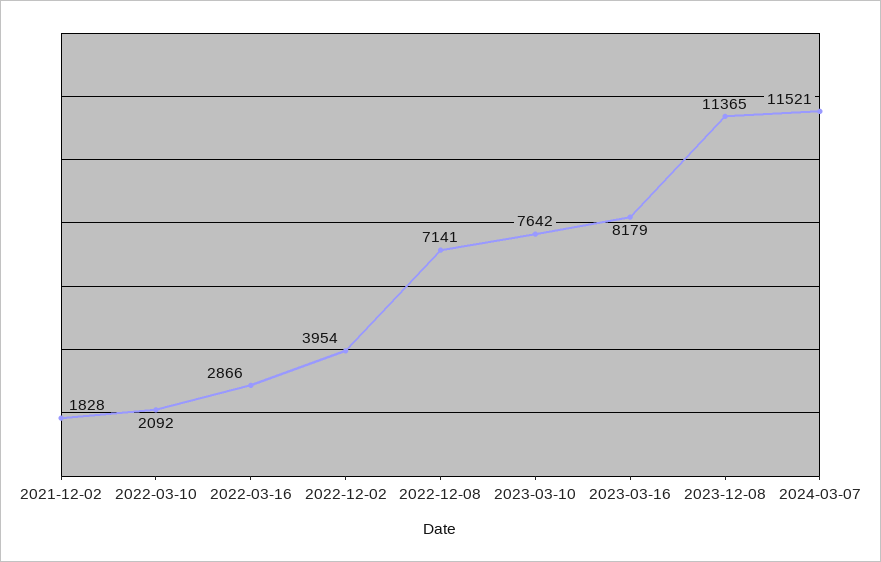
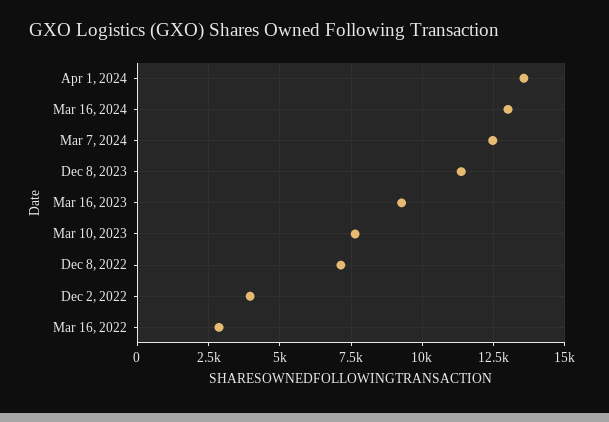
2021-12-02: 1828 -> none
2022-03-10: 2092 -> none
2023-03-16: 8179 -> 9250
2024-03-07: 11521 -> 12500
Apr 1, 2024: none -> 13500
Mar 16, 2024: none -> 13000

